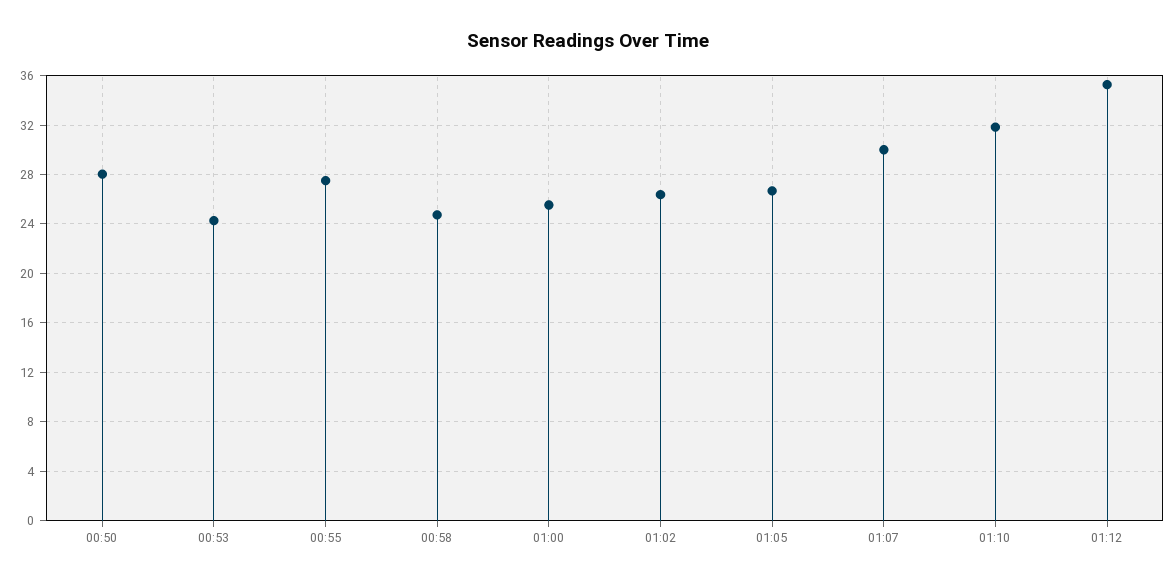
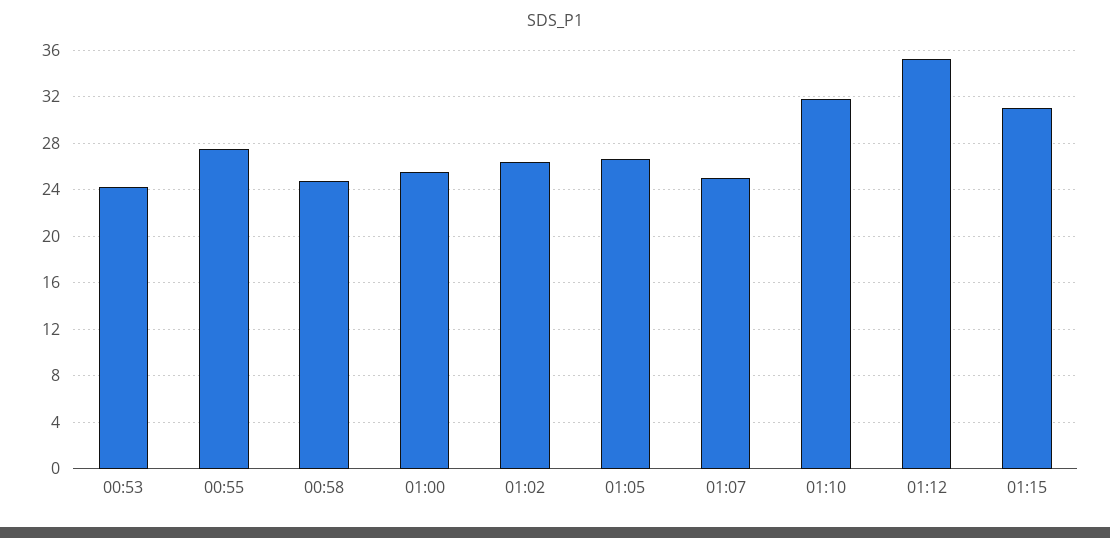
00:50: 28 -> none
01:07: 30 -> 25
01:15: none -> 31

